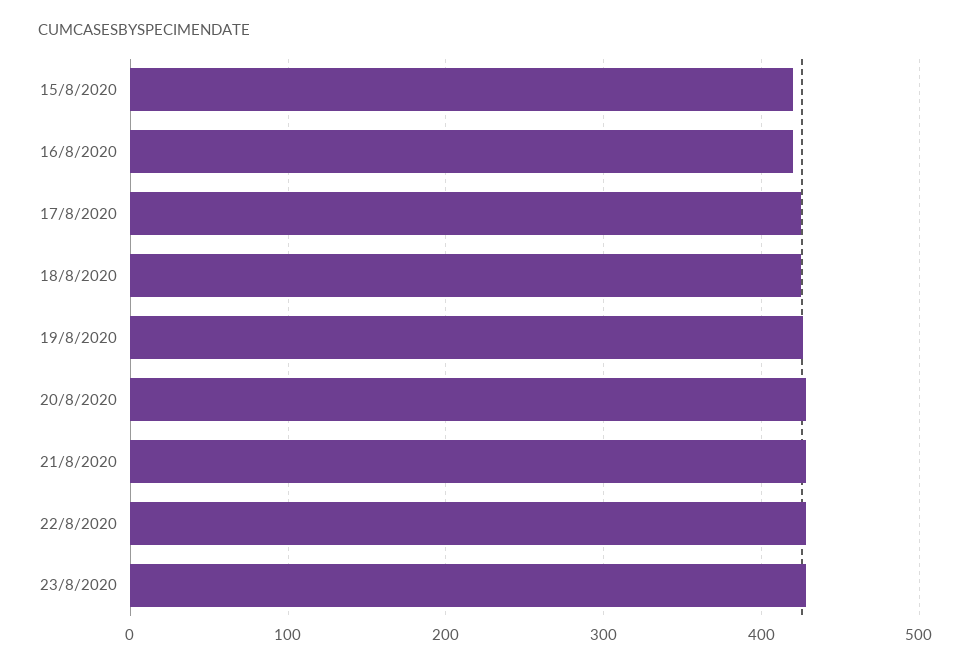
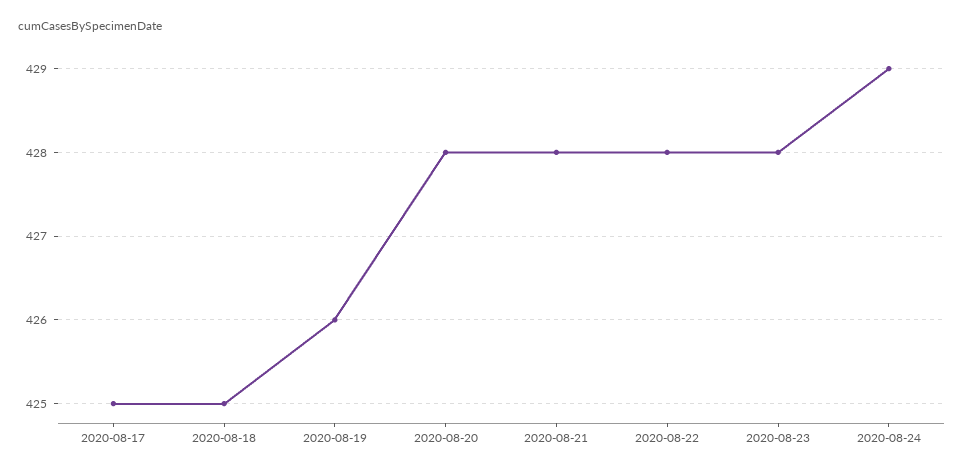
15/8/2020: 420 -> none
16/8/2020: 420 -> none
2020-08-24: none -> 429

